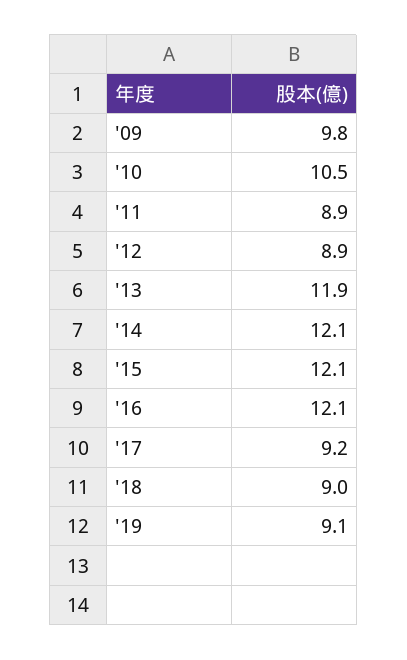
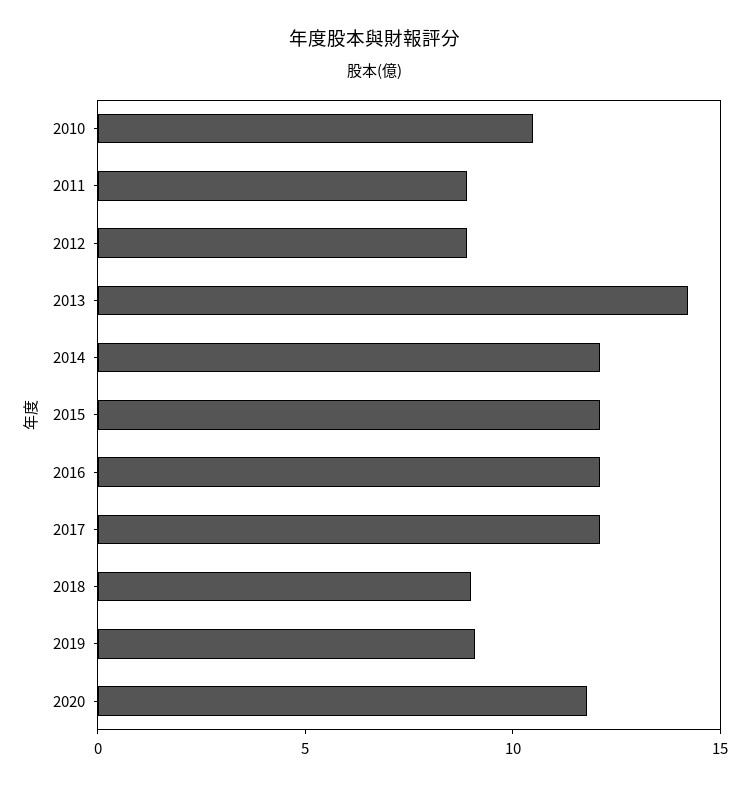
'09: 9.8 -> none
'13: 11.9 -> 14
'17: 9.2 -> 12
2020: none -> 12

